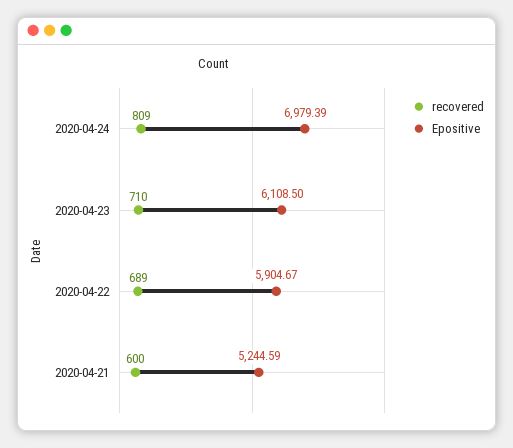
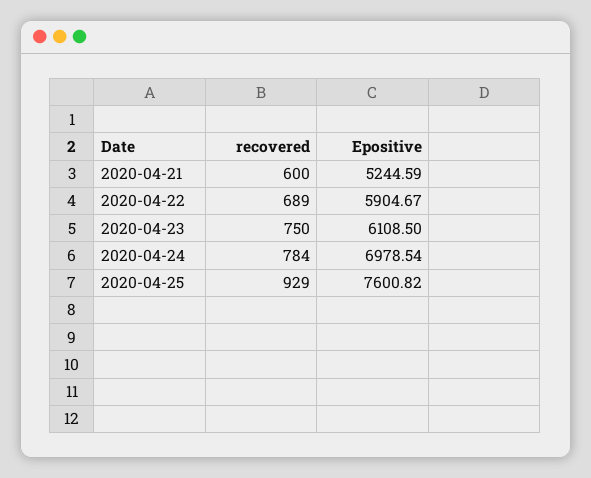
recovered, 2020-04-24: 809 -> 784
Epositive, 2020-04-24: 6979.39 -> 6978.54
recovered, 2020-04-23: 710 -> 750
recovered, 2020-04-25: none -> 929
Epositive, 2020-04-25: none -> 7600.82

